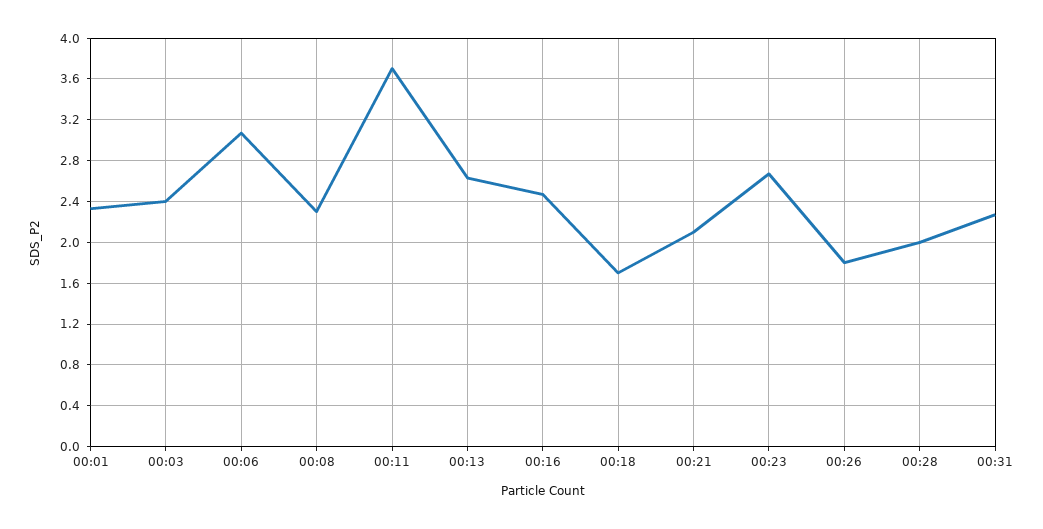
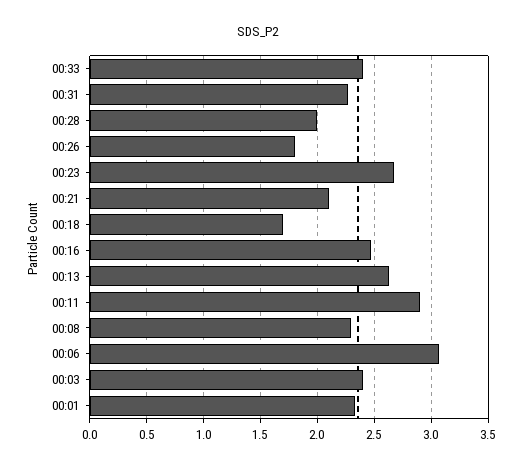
00:11: 3.7 -> 2.9
00:33: none -> 2.4

